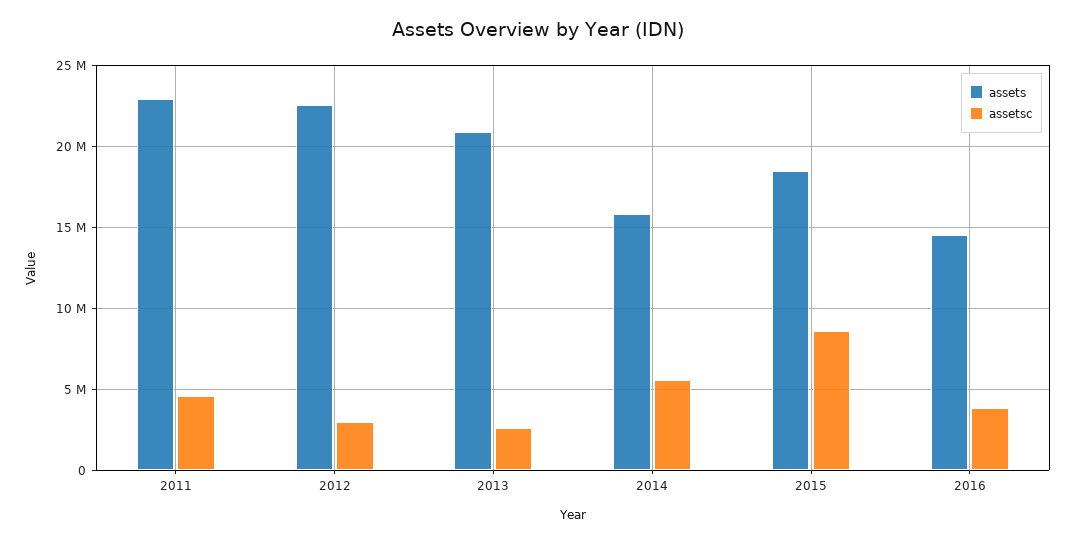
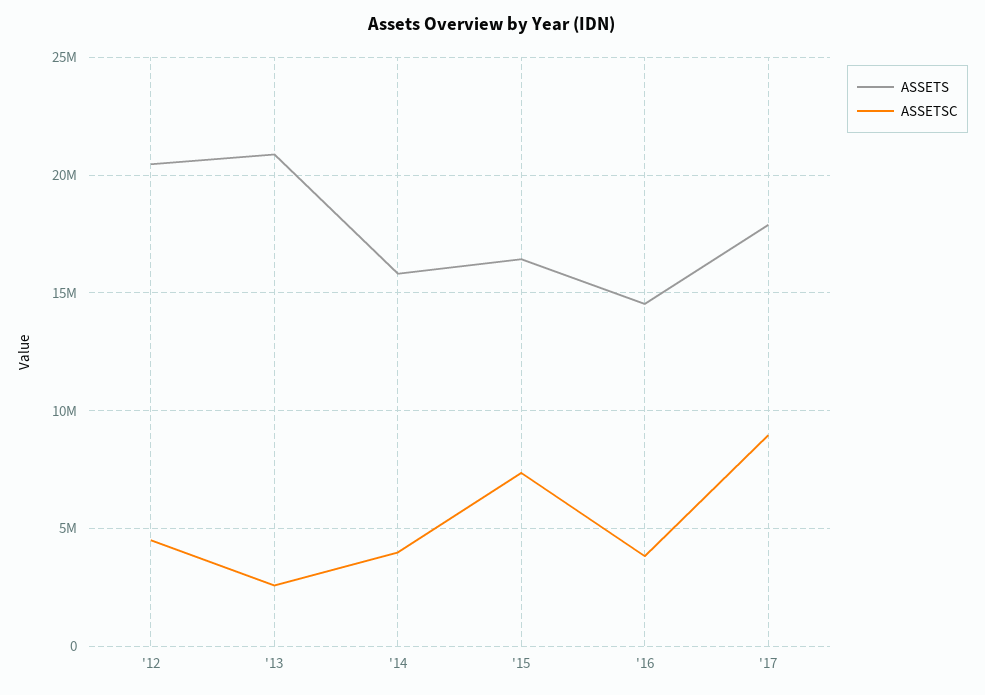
assets, 2011: 23000000 -> none
assetsc, 2011: 4500000 -> none
assets, 2012: 22500000 -> 20500000
assetsc, 2012: 3000000 -> 4500000
assetsc, 2014: 5500000 -> 4000000
assets, 2015: 18500000 -> 16500000
assetsc, 2015: 8500000 -> 7500000
assets, '17: none -> 18000000
assetsc, '17: none -> 9000000

